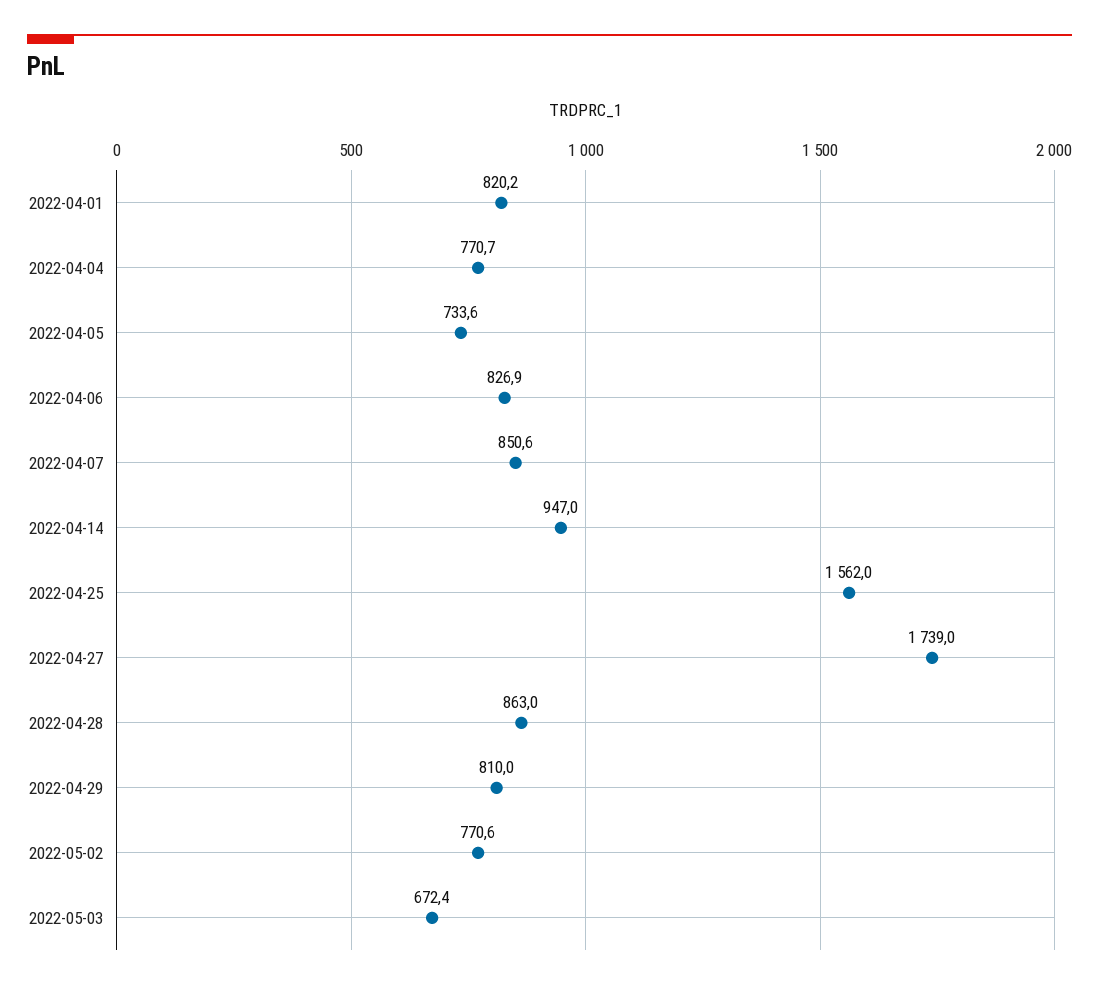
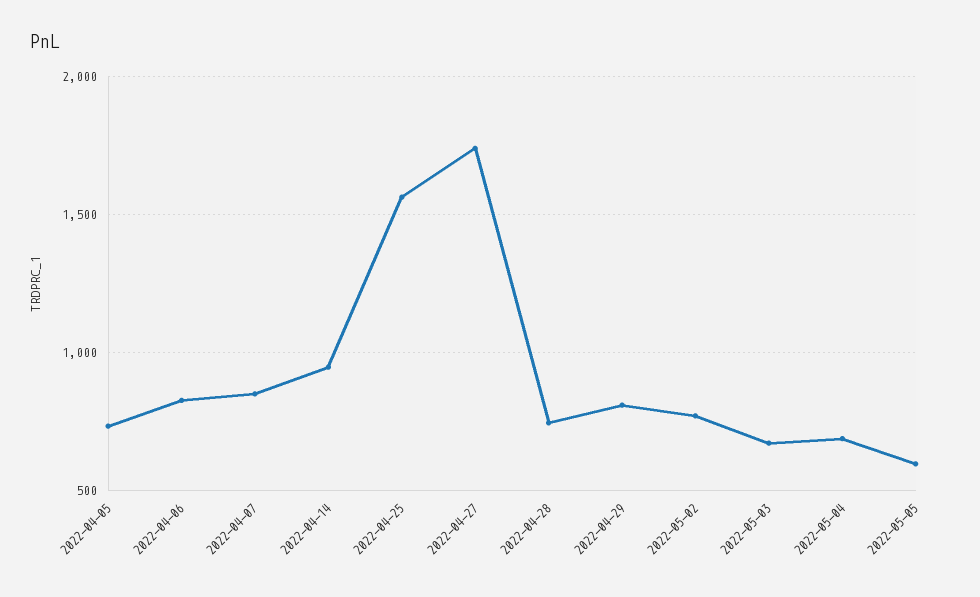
2022-04-01: 820.2 -> none
2022-04-04: 770.7 -> none
2022-04-28: 863 -> 750
2022-05-04: none -> 700
2022-05-05: none -> 600

